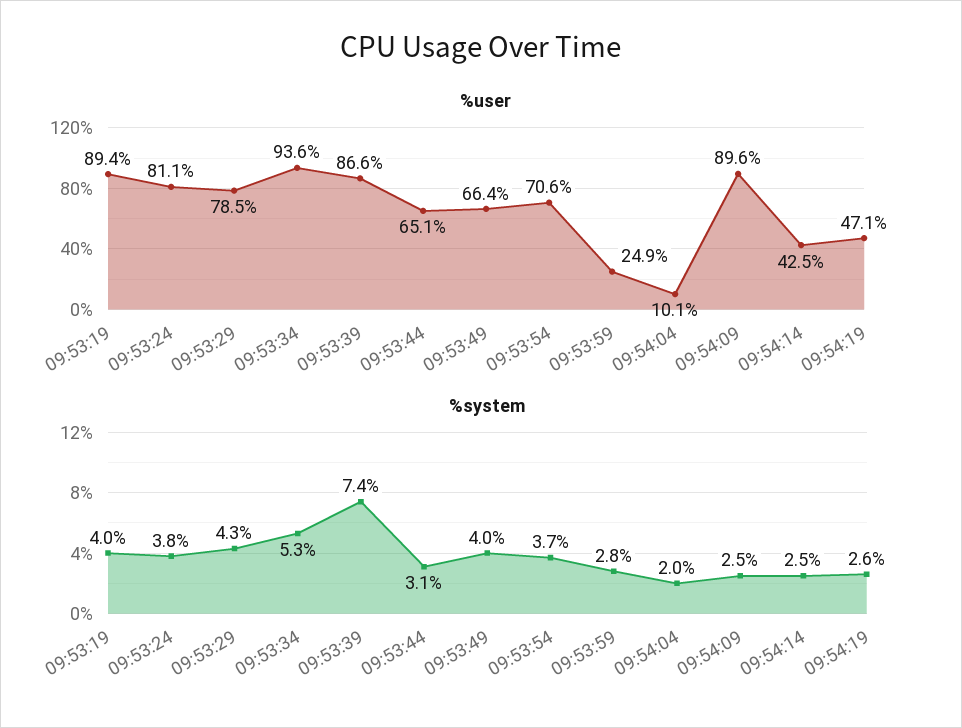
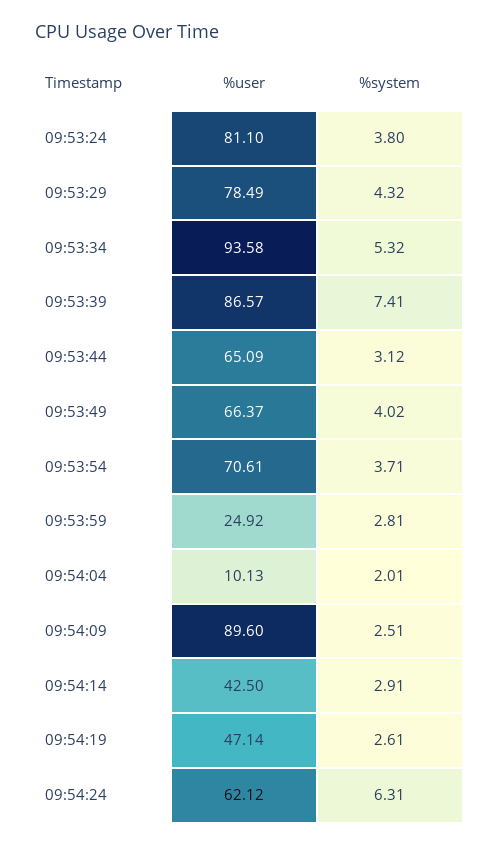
%user, 09:53:19: 89.4 -> none
%system, 09:53:19: 4 -> none
%system, 09:54:14: 2.5 -> 2.91
%user, 09:54:24: none -> 62.12
%system, 09:54:24: none -> 6.31

